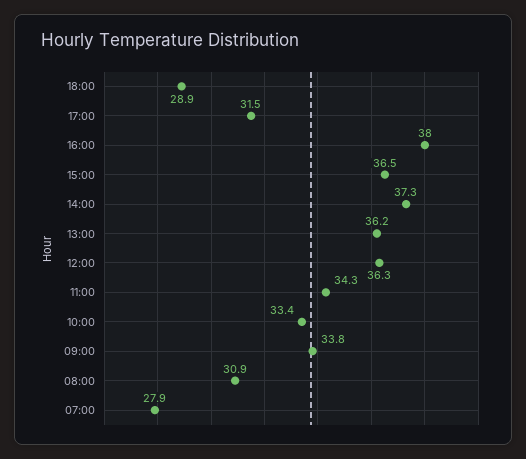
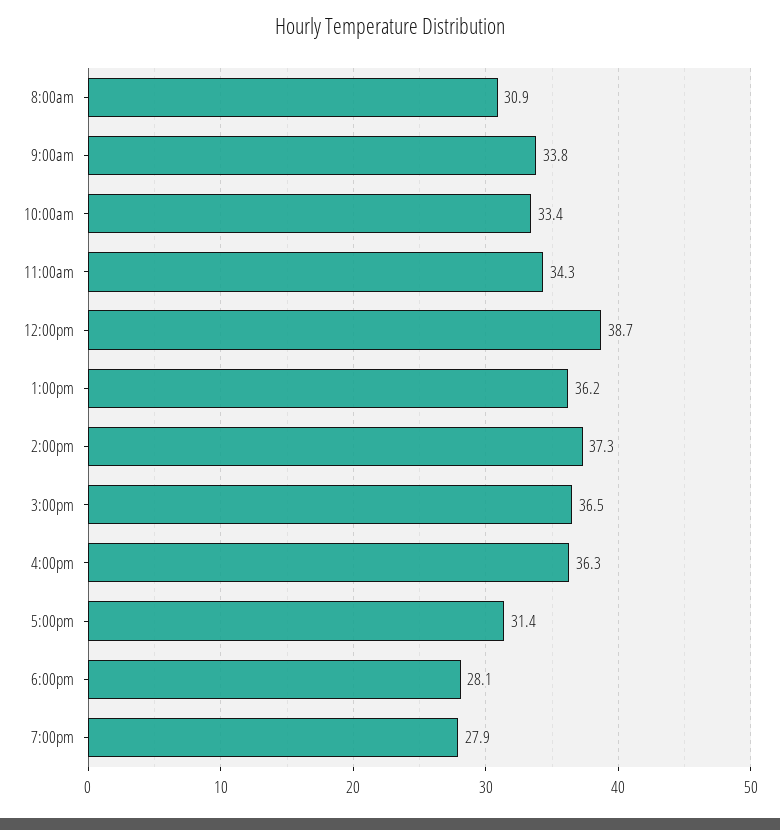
18:00: 28.9 -> 28.1
17:00: 31.5 -> 31.4
16:00: 38 -> 36.3
12:00: 36.3 -> 38.7
07:00: 27.9 -> none
7:00pm: none -> 27.9

